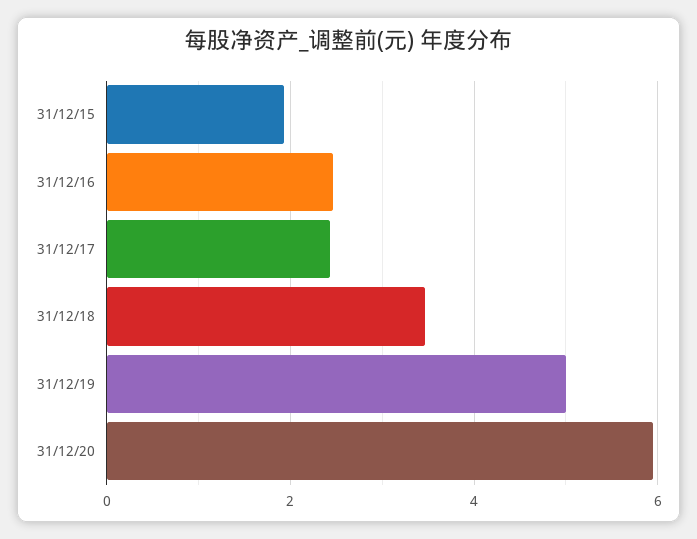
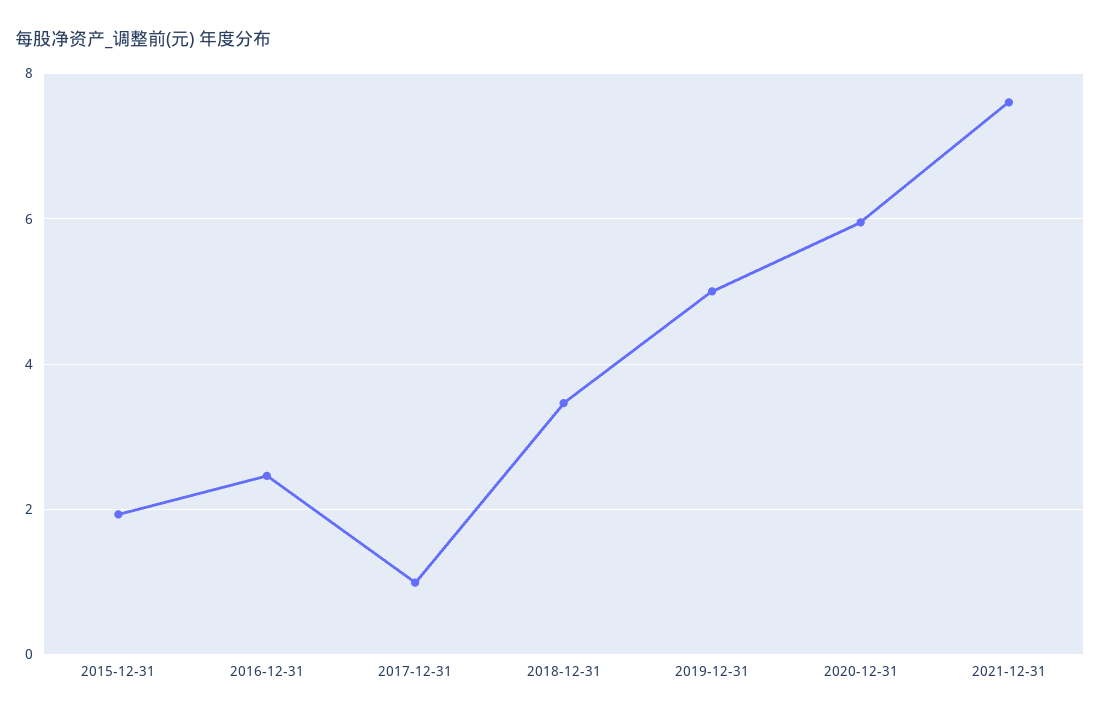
31/12/17: 2.4 -> 1
2021-12-31: none -> 7.6

